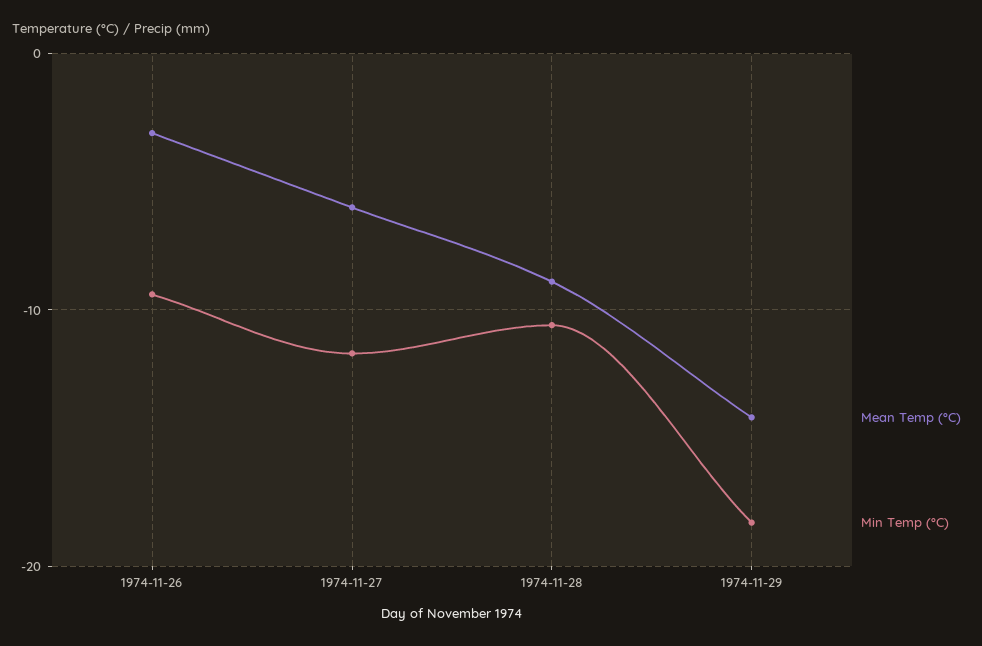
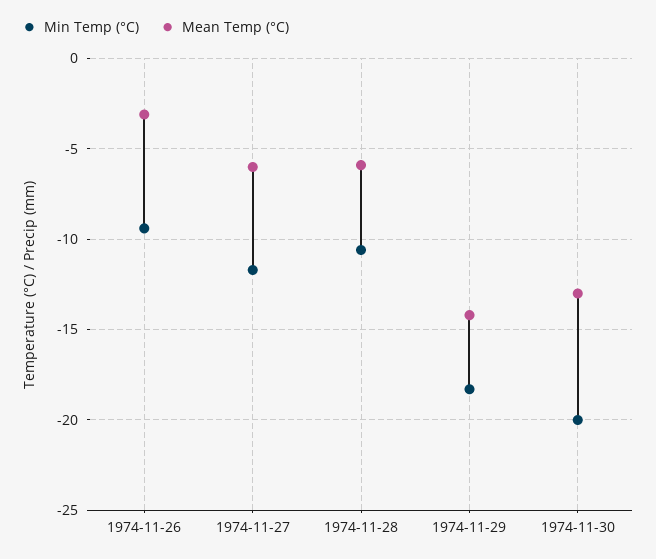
Mean Temp (°C), 1974-11-28: -9 -> -6
Min Temp (°C), 1974-11-30: none -> -20
Mean Temp (°C), 1974-11-30: none -> -13

